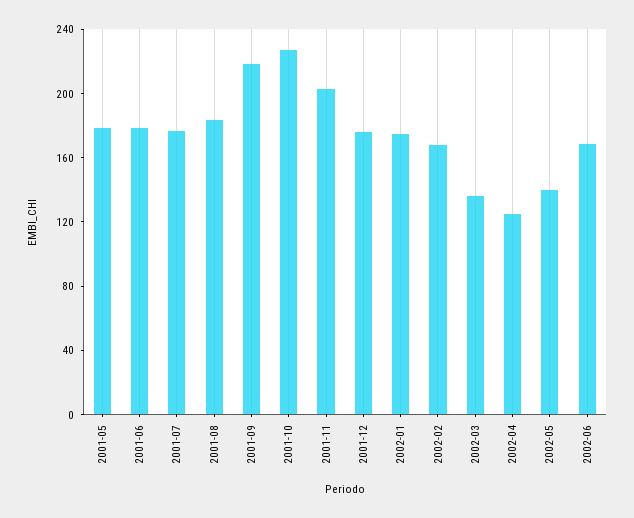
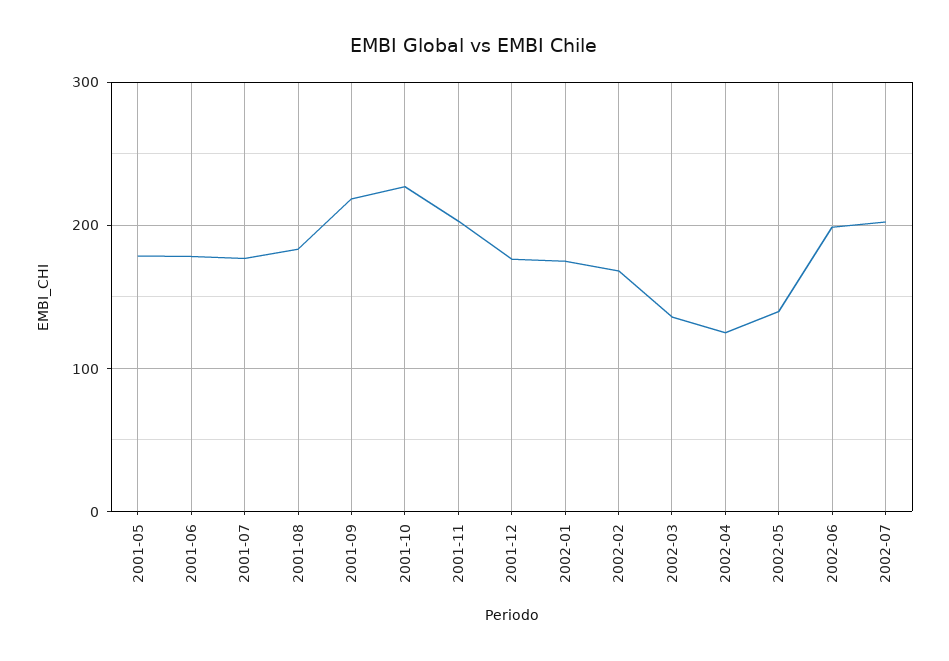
2002-06: 170 -> 200
2002-07: none -> 200

